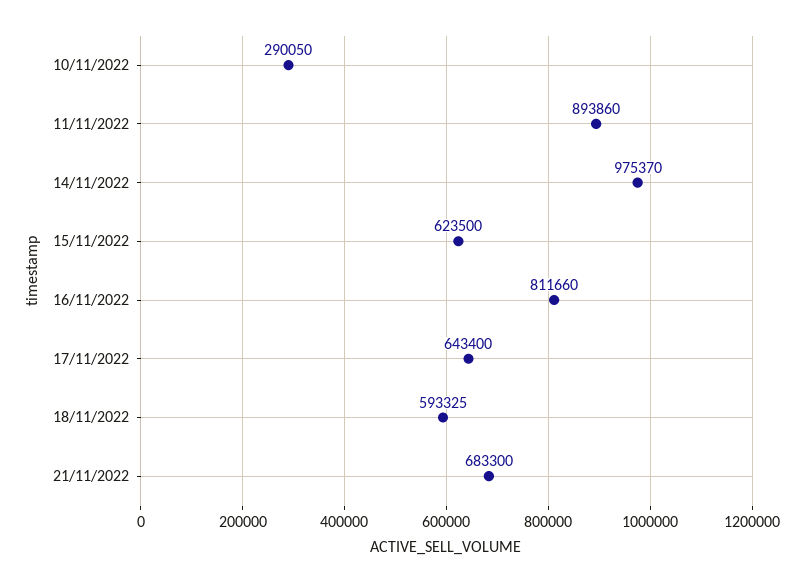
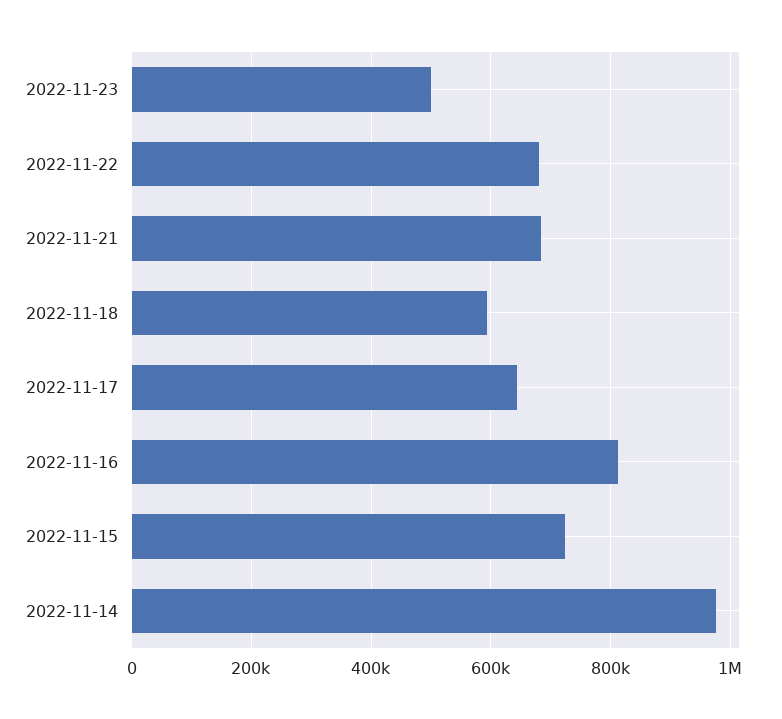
10/11/2022: 290050 -> none
11/11/2022: 893860 -> none
15/11/2022: 623500 -> 720000
2022-11-23: none -> 500000
2022-11-22: none -> 680000

